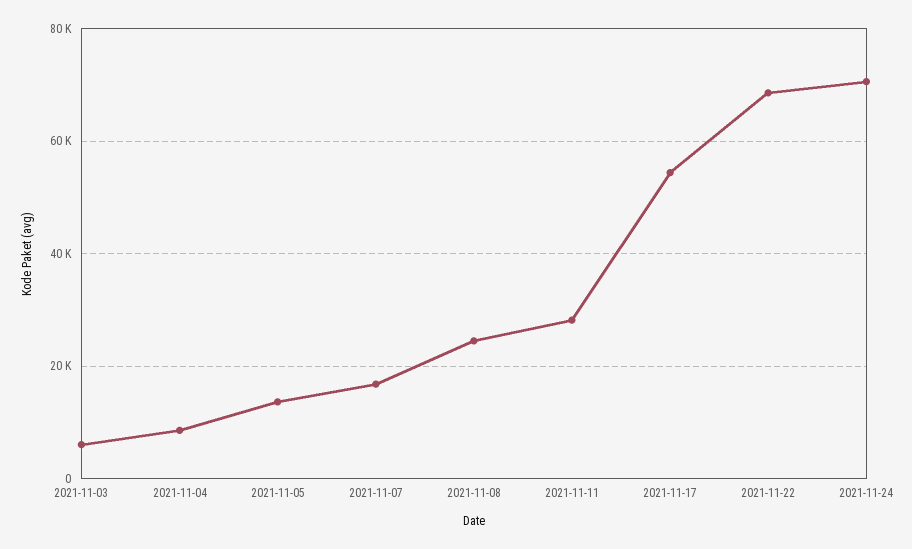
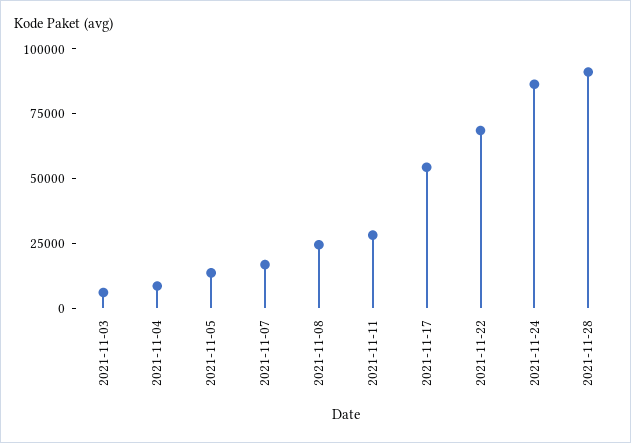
2021-11-24: 70000 -> 85000
2021-11-28: none -> 90000

